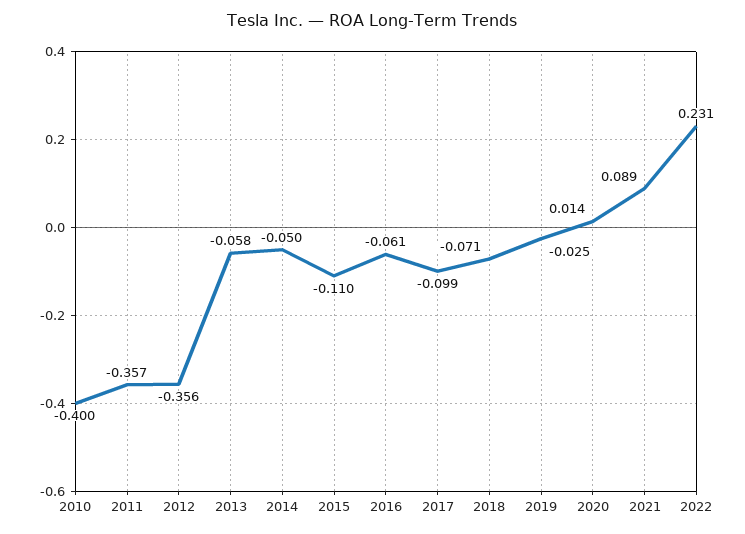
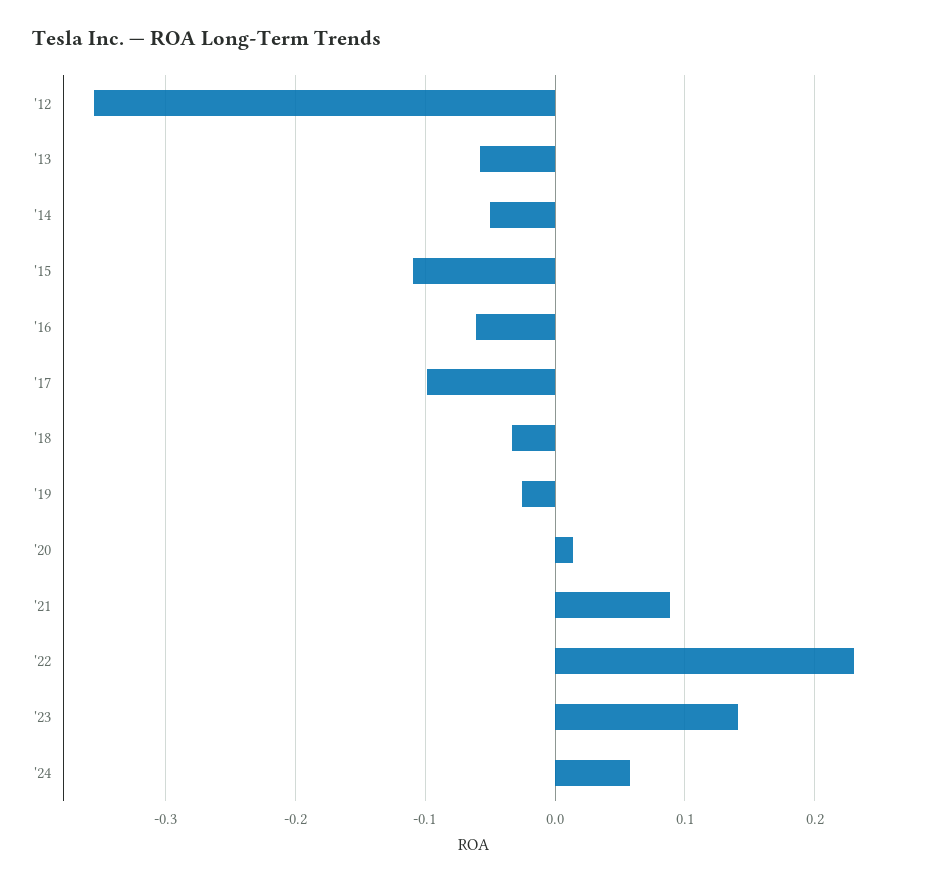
2010: -0.4 -> none
2011: -0.357 -> none
2018: -0.071 -> -0.03
'23: none -> 0.14
'24: none -> 0.06

